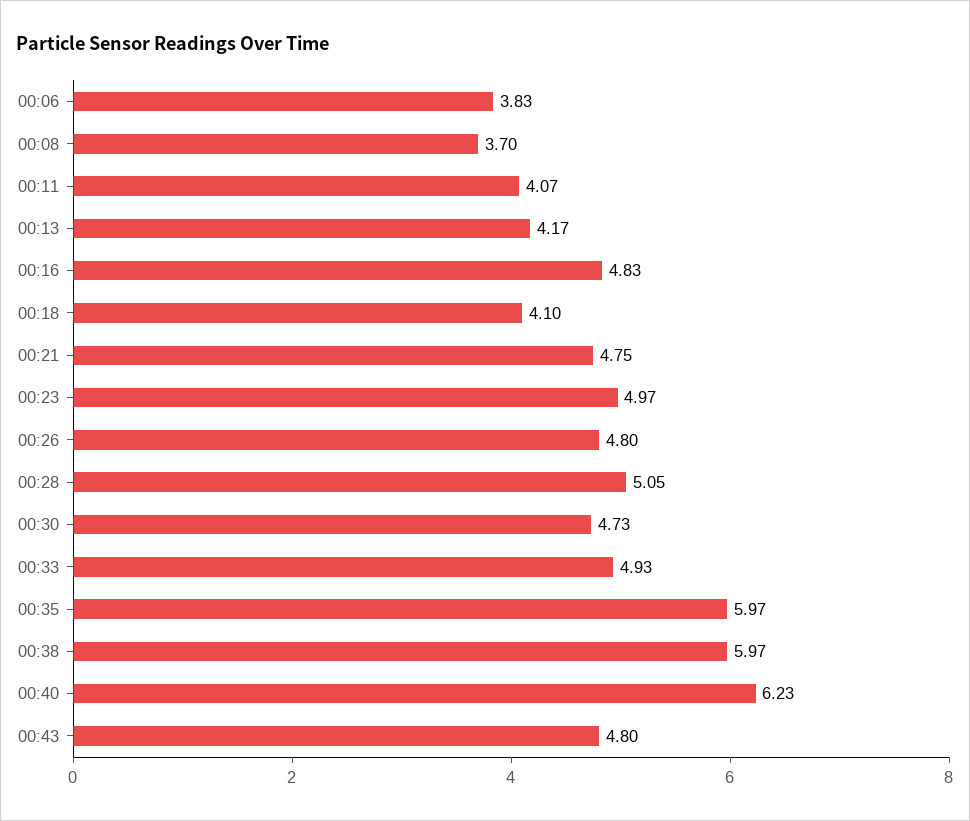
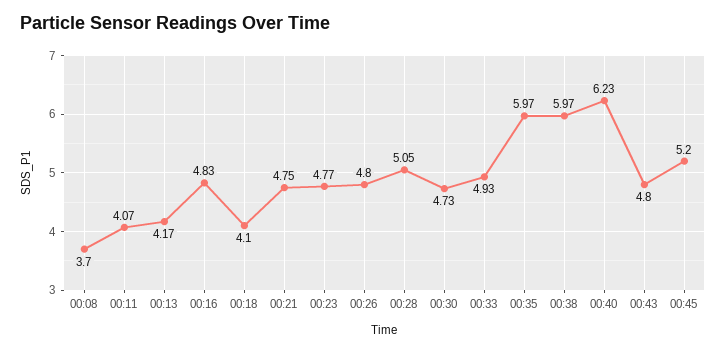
00:06: 3.83 -> none
00:23: 4.97 -> 4.77
00:45: none -> 5.2

